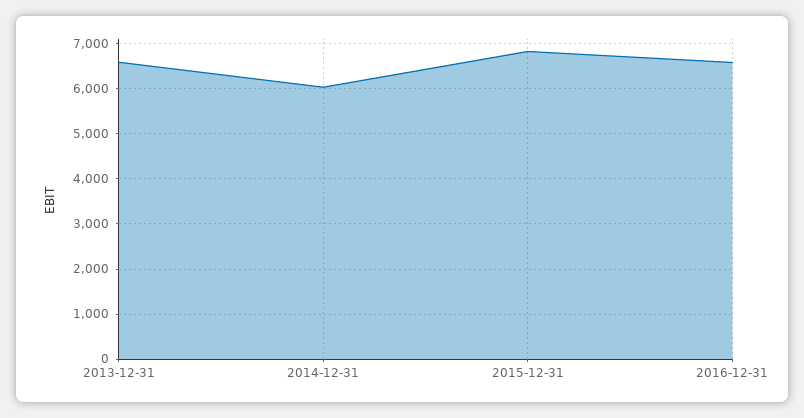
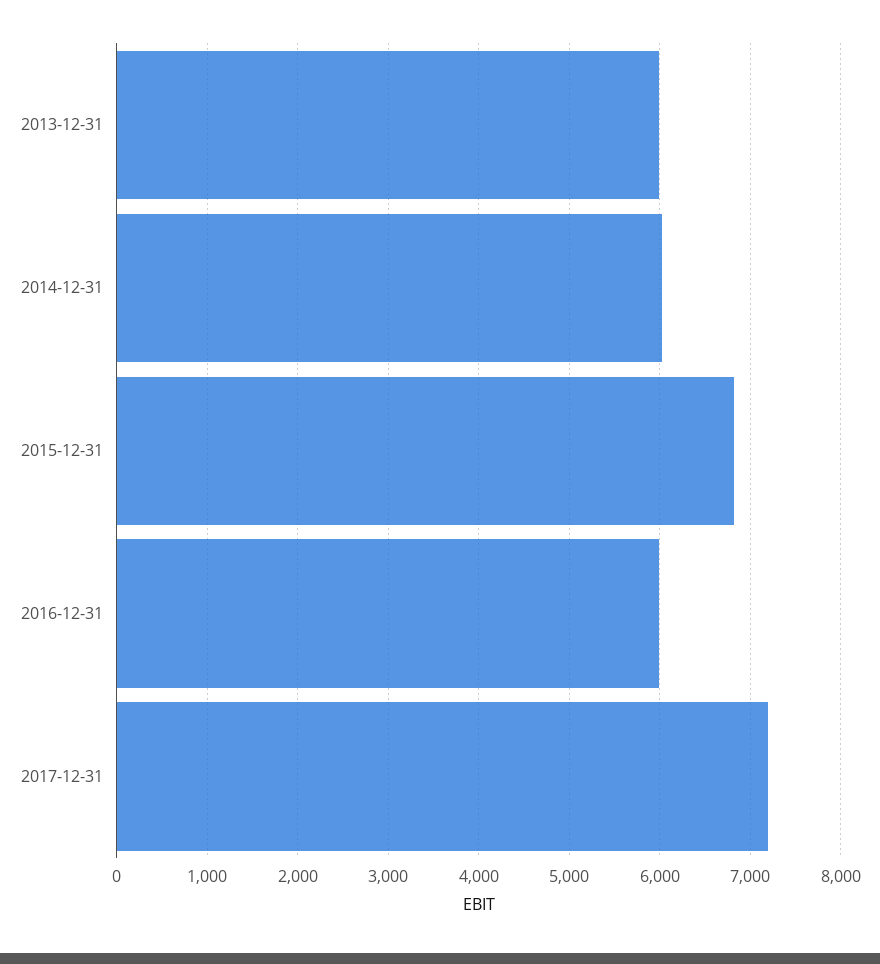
2013-12-31: 6600 -> 6000
2016-12-31: 6600 -> 6000
2017-12-31: none -> 7200

